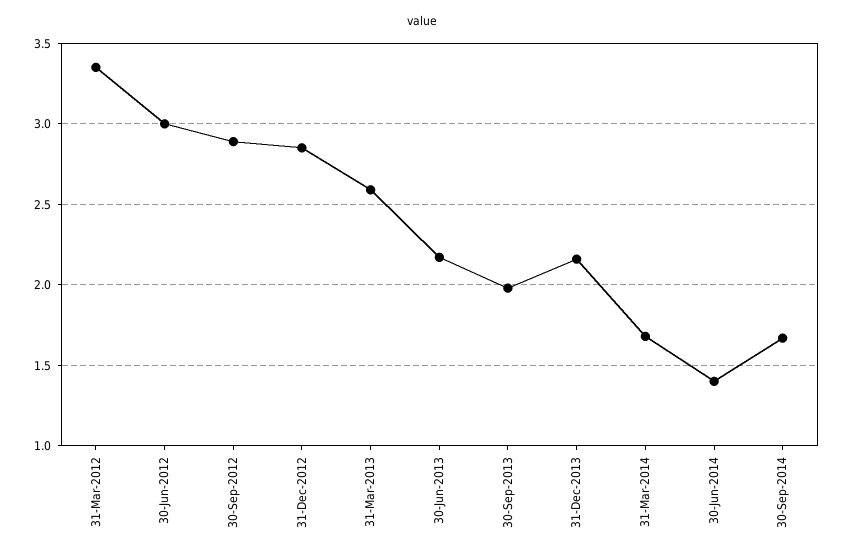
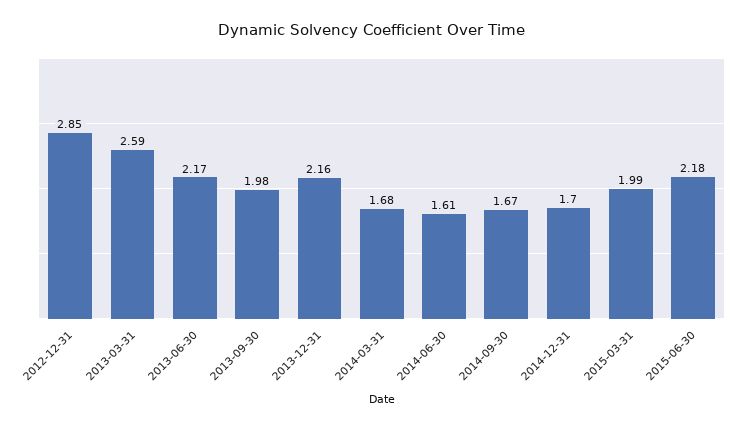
31-Mar-2012: 3.35 -> none
30-Jun-2012: 3 -> none
30-Sep-2012: 2.9 -> none
30-Jun-2014: 1.4 -> 1.61
2014-12-31: none -> 1.7
2015-03-31: none -> 1.99
2015-06-30: none -> 2.18

